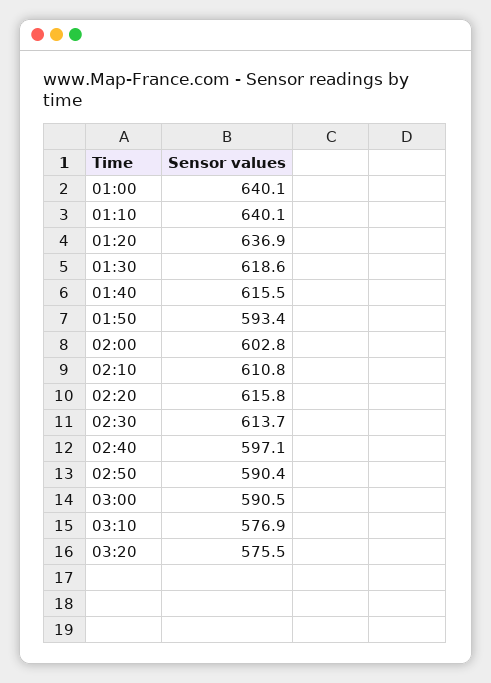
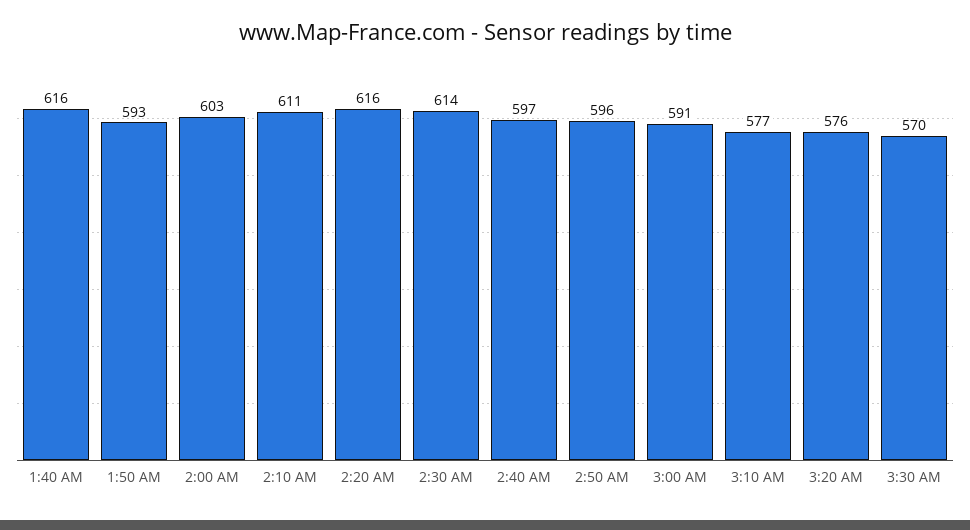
01:00: 640.1 -> none
01:10: 640.1 -> none
01:20: 636.9 -> none
01:30: 618.6 -> none
02:50: 590.4 -> 596
3:30 AM: none -> 570

